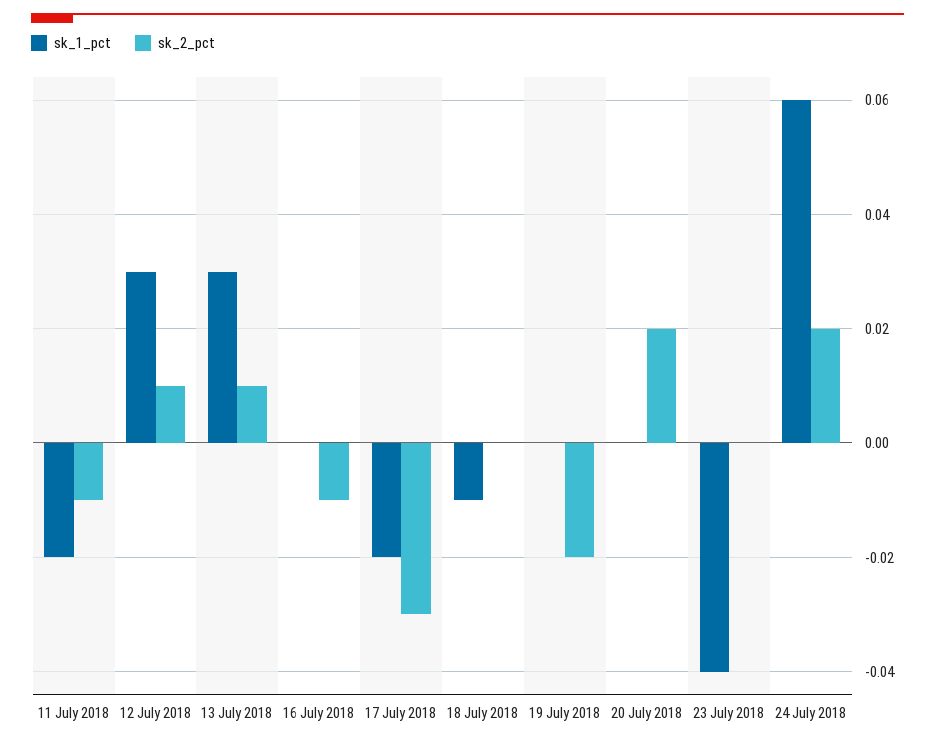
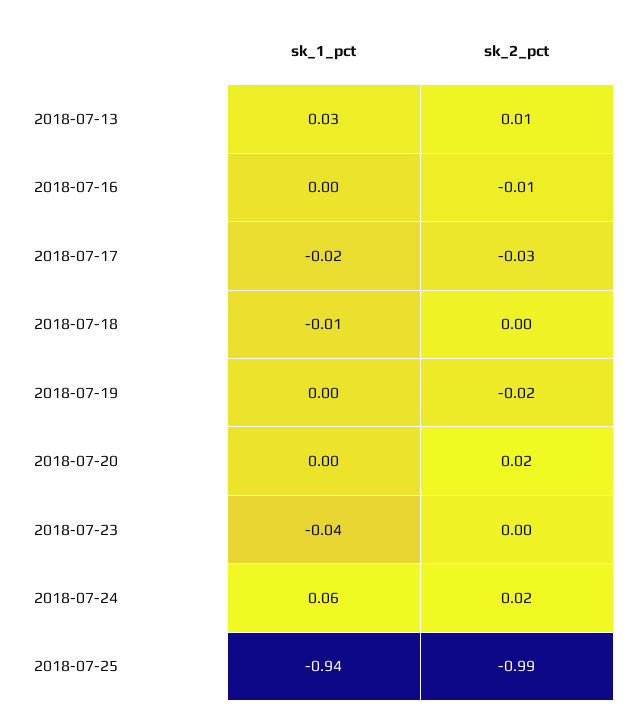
sk_1_pct, 11 July 2018: -0.02 -> none
sk_2_pct, 11 July 2018: -0.01 -> none
sk_1_pct, 12 July 2018: 0.03 -> none
sk_2_pct, 12 July 2018: 0.01 -> none
sk_1_pct, 2018-07-25: none -> -0.94
sk_2_pct, 2018-07-25: none -> -0.99

